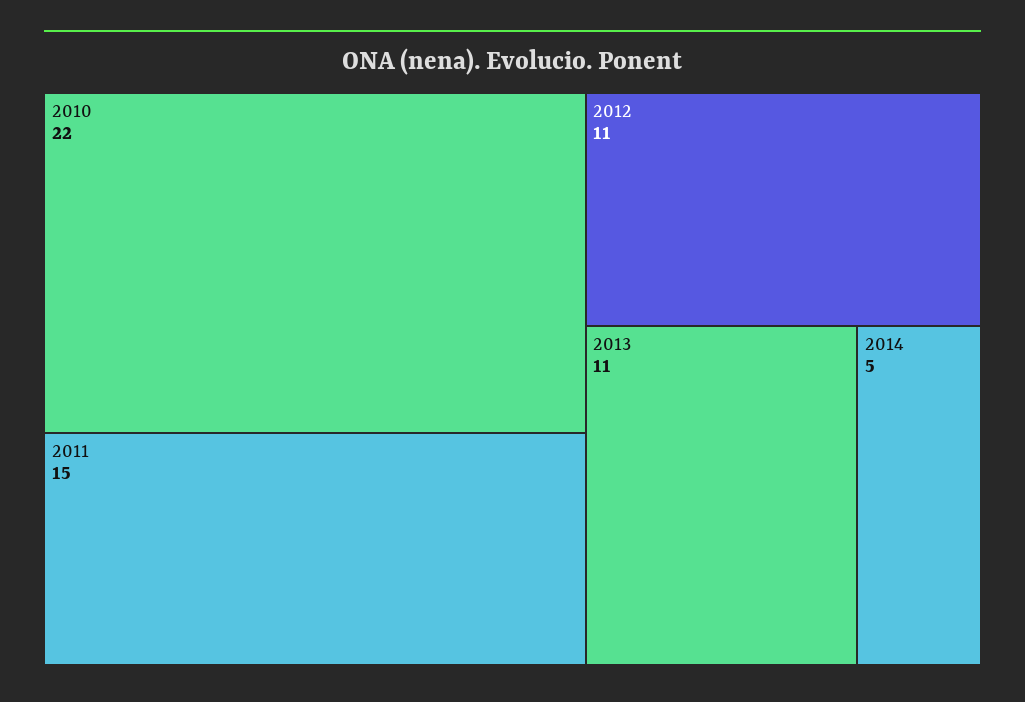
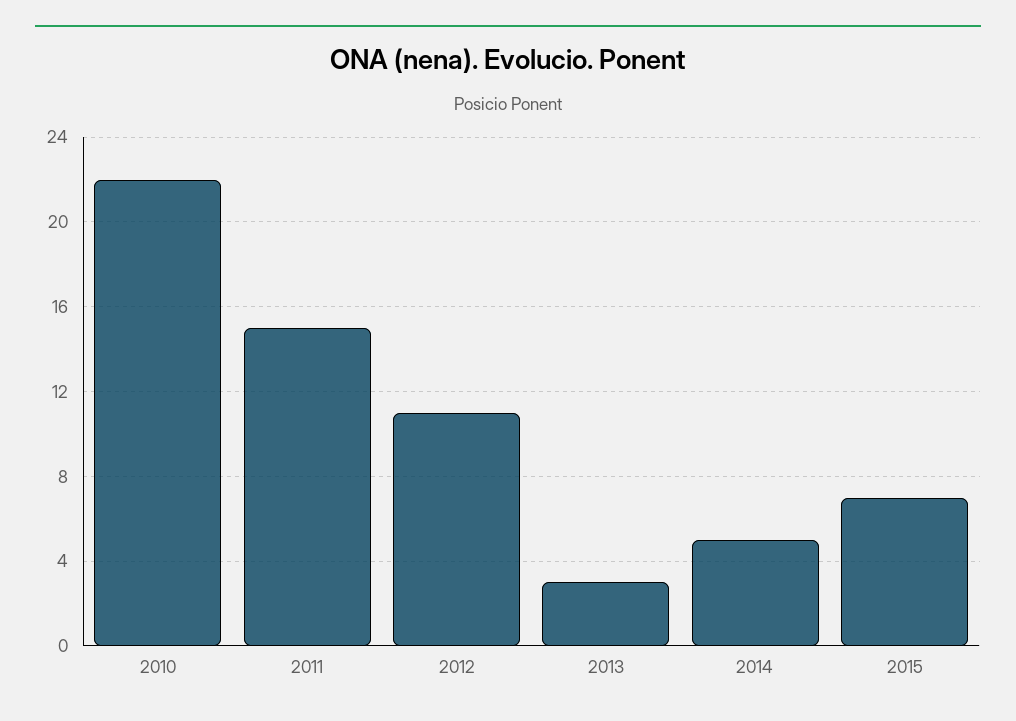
2013: 11 -> 3
2015: none -> 7

